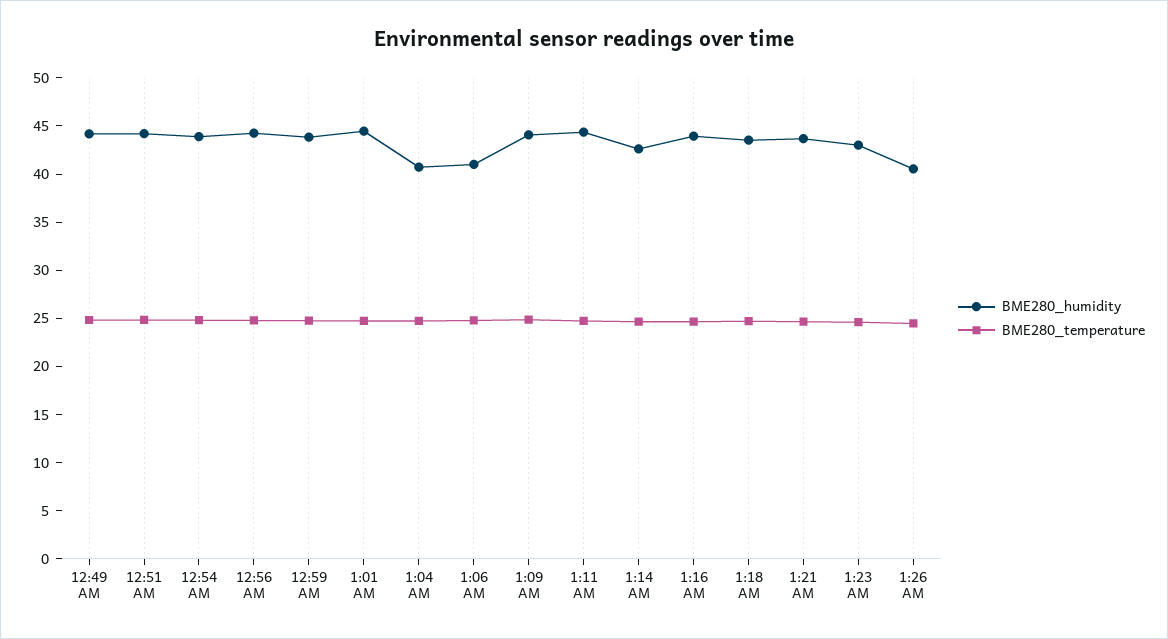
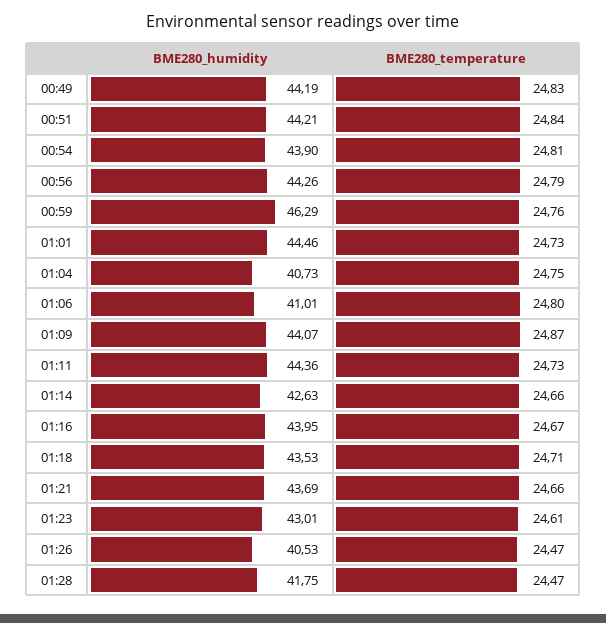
BME280_humidity, 12:59 AM: 44 -> 46.29
BME280_humidity, 01:28: none -> 41.75
BME280_temperature, 01:28: none -> 24.47

